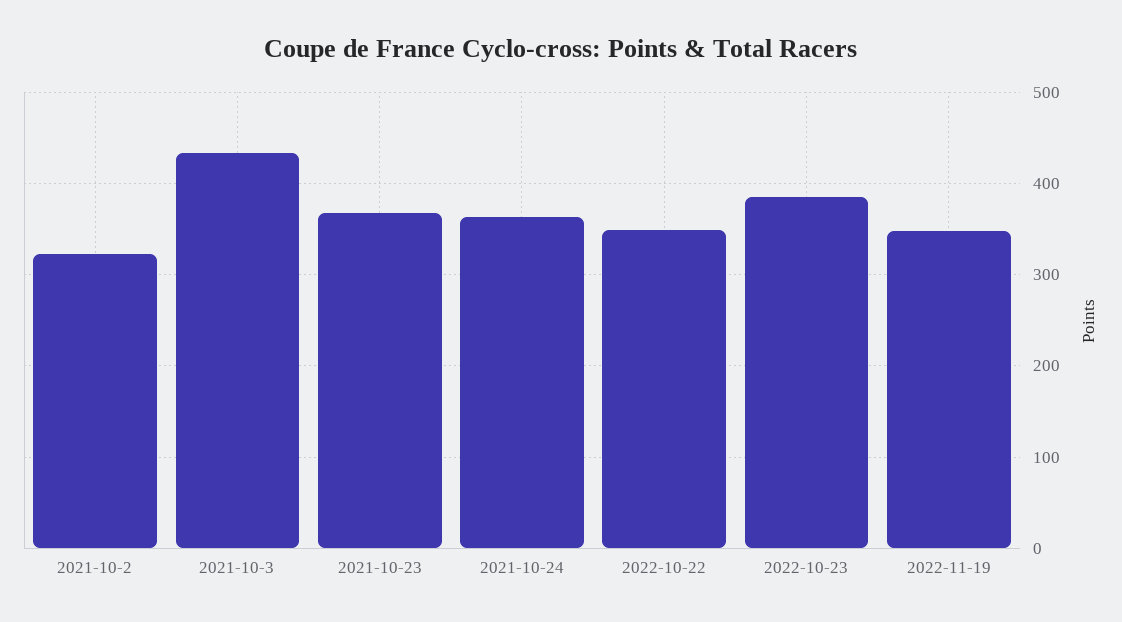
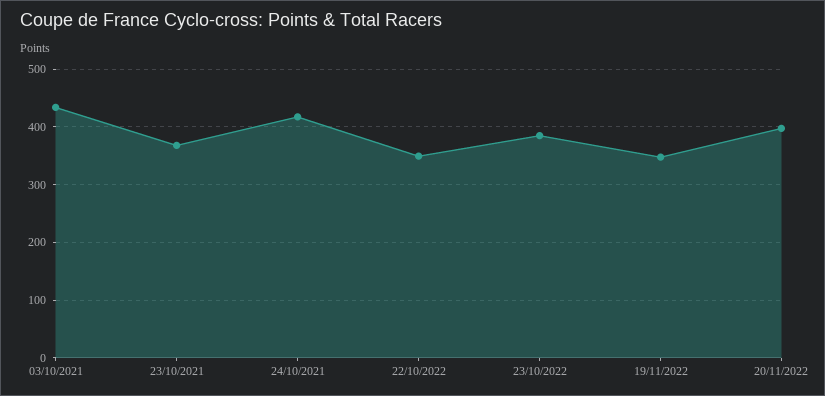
2021-10-2: 320 -> none
2021-10-24: 360 -> 420
20/11/2022: none -> 400

